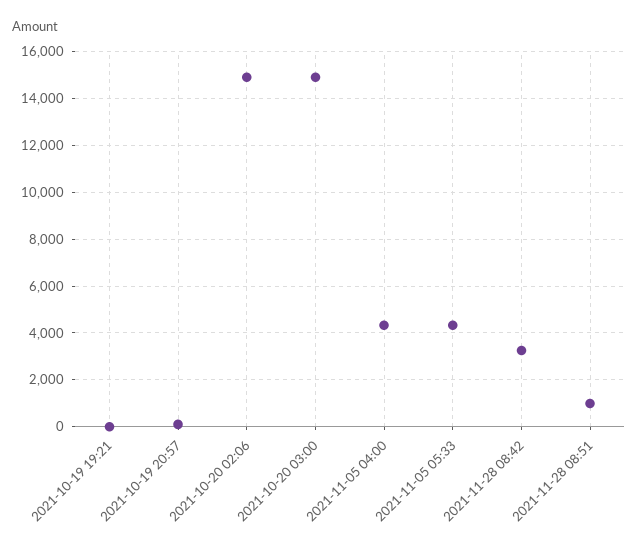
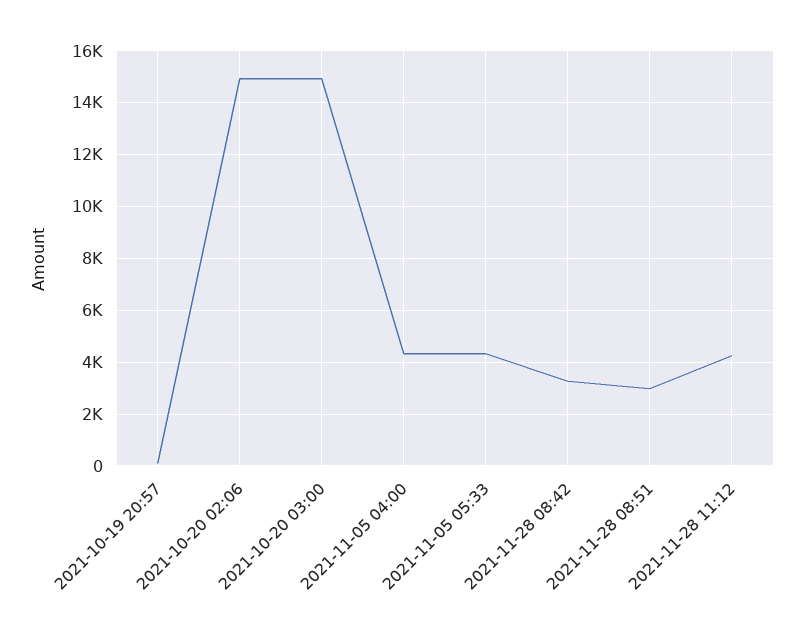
2021-10-19 19:21: 0 -> none
2021-11-28 08:51: 1000 -> 3000
2021-11-28 11:12: none -> 4250

